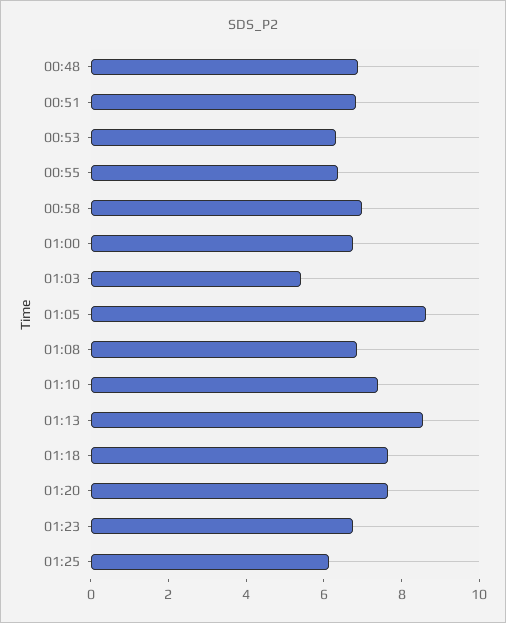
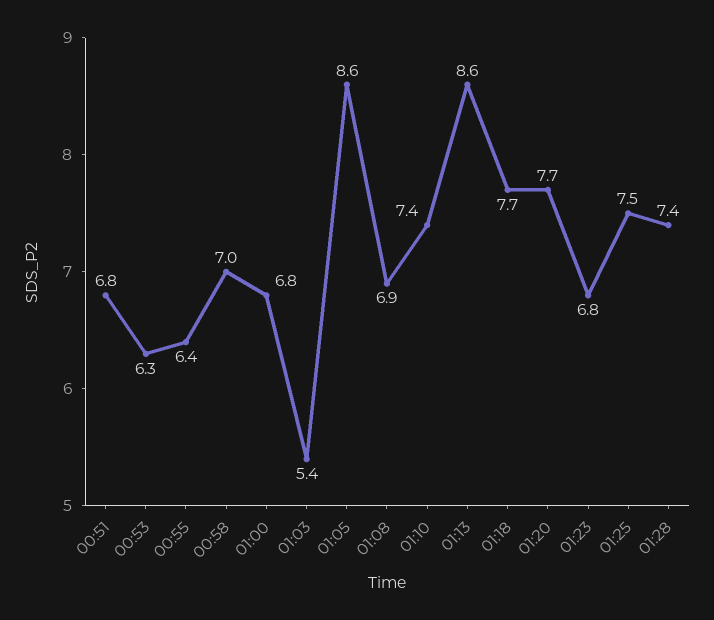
00:48: 7 -> none
01:25: 6 -> 7.5
01:28: none -> 7.4

